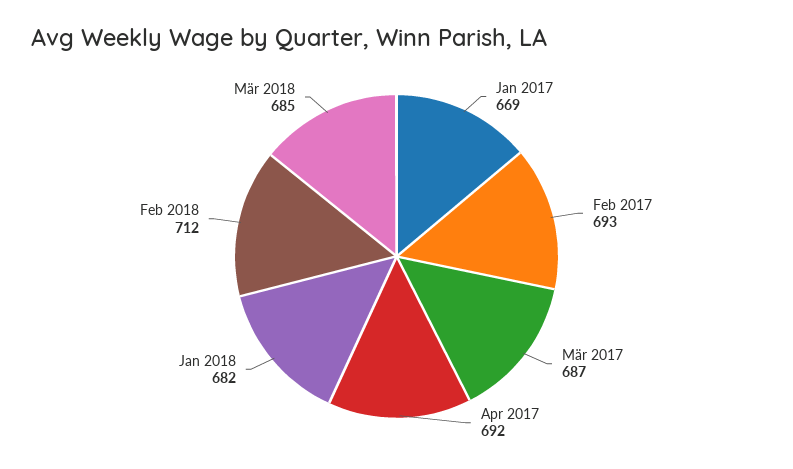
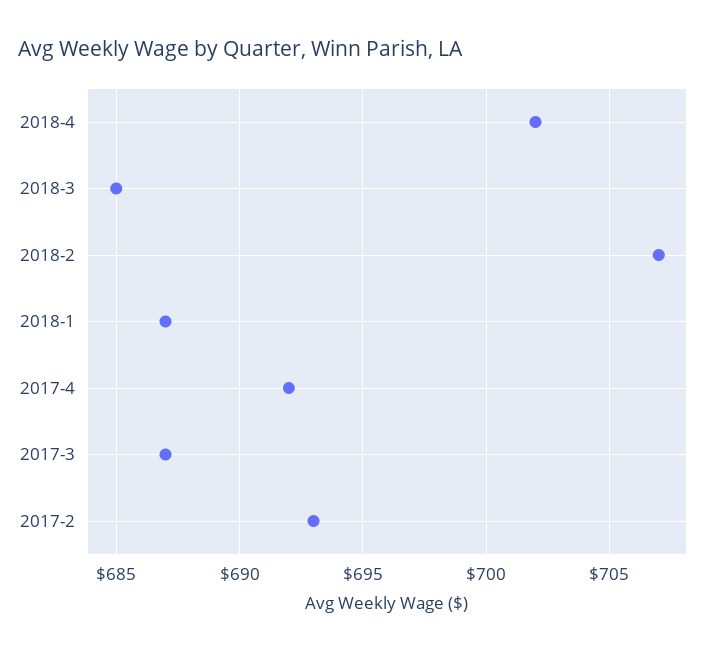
Jan 2017: 669 -> none
Jan 2018: 682 -> 687
Feb 2018: 712 -> 707
2018-4: none -> 702

